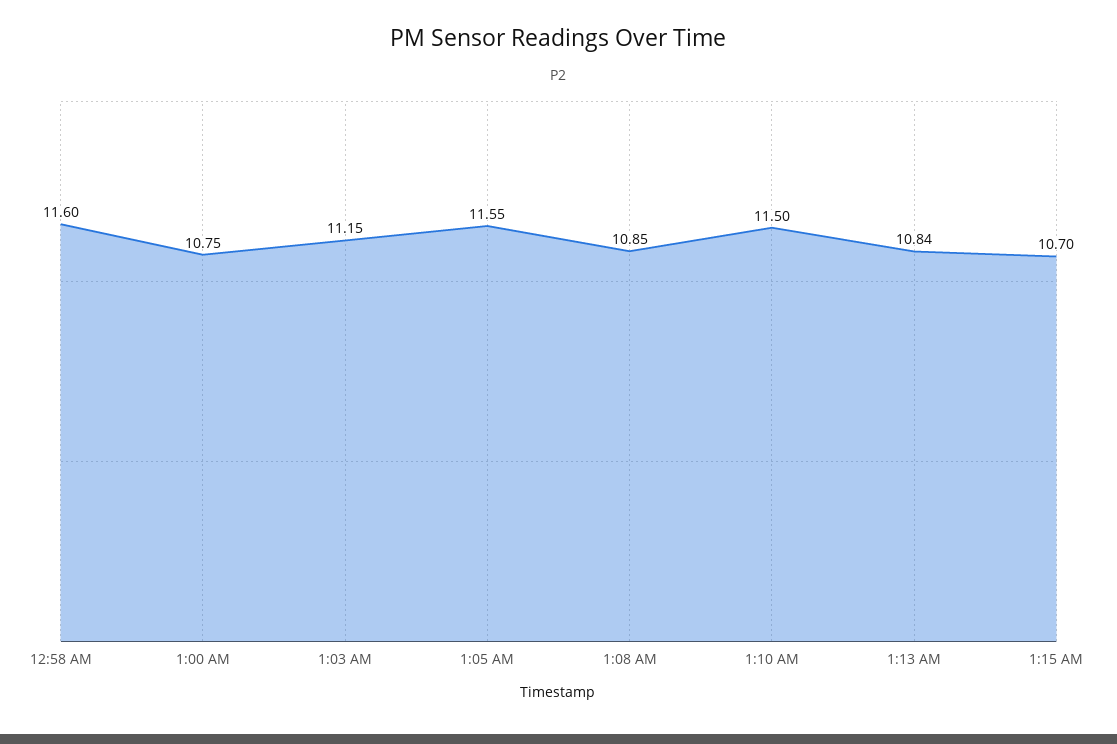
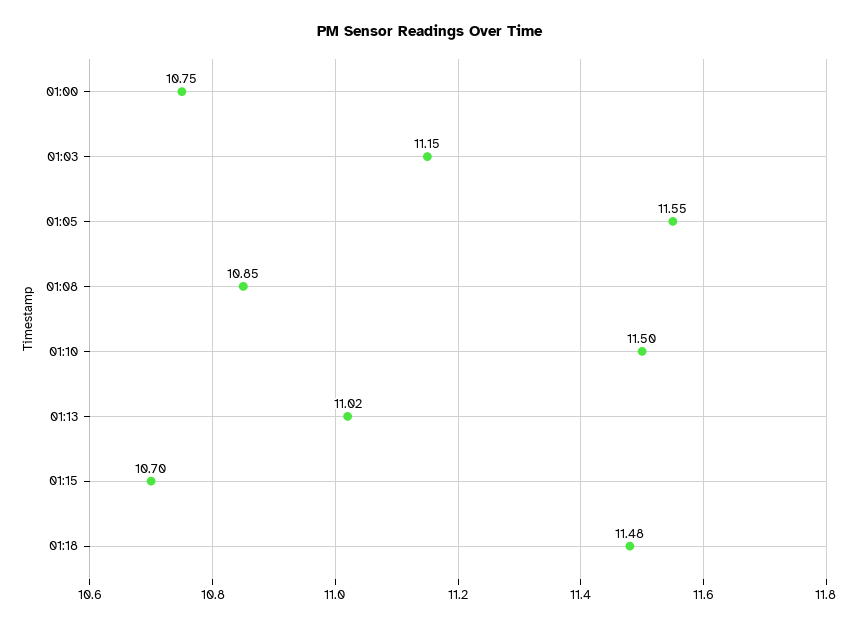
12:58 AM: 11.6 -> none
1:13 AM: 10.84 -> 11.02
01:18: none -> 11.48

